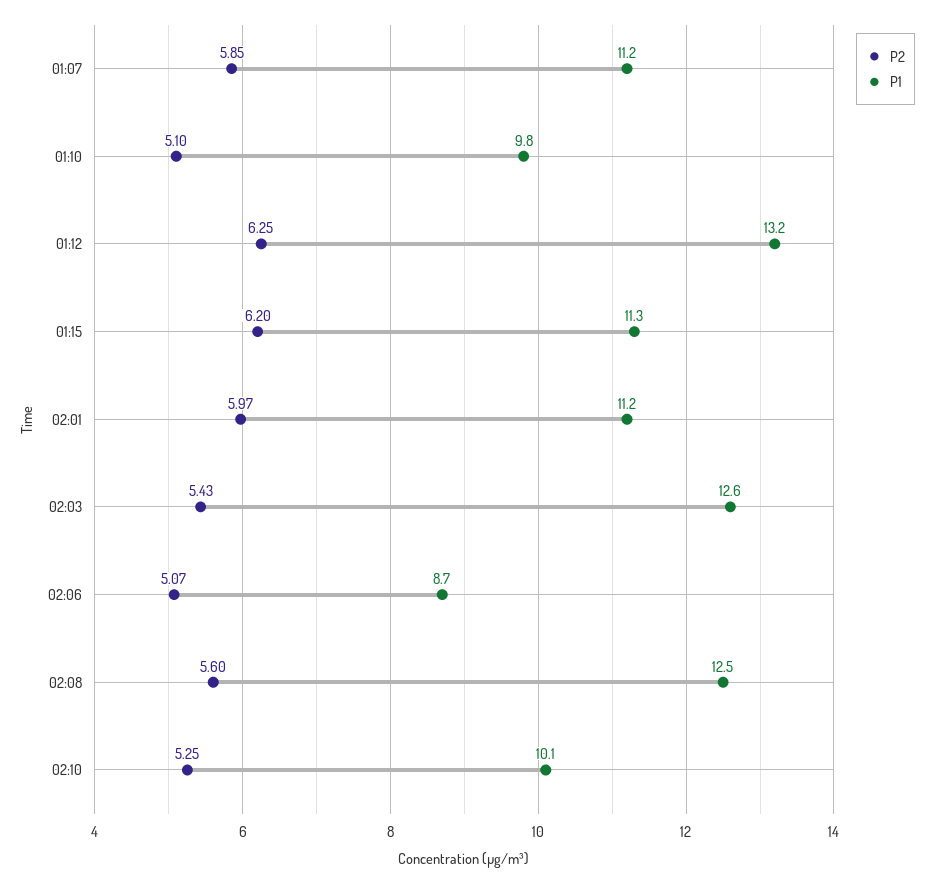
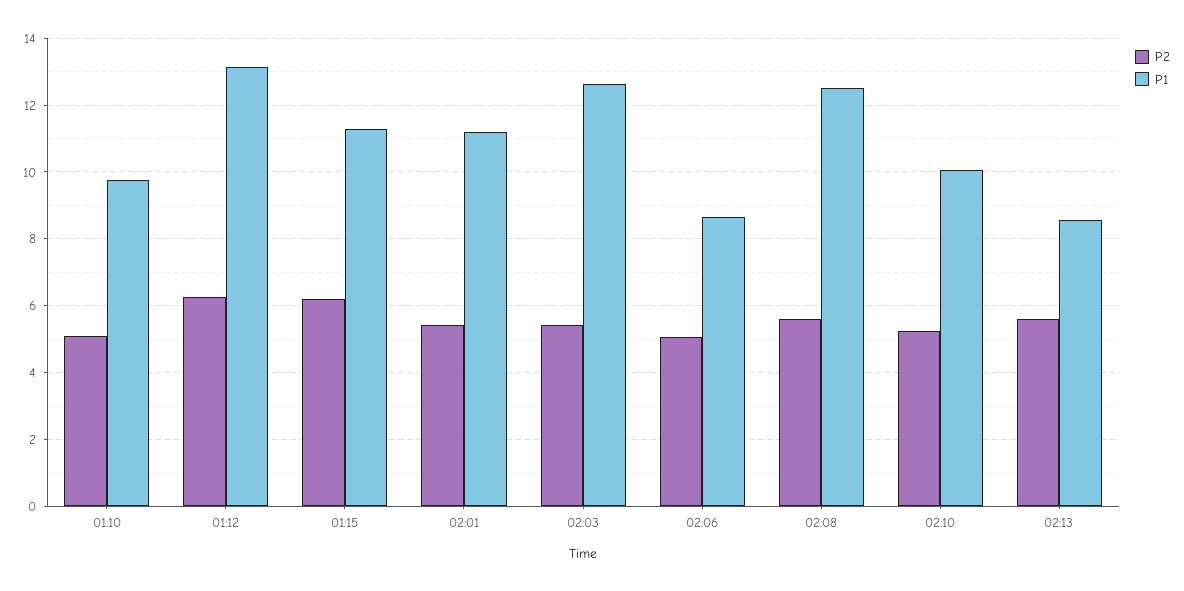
P2, 01:07: 5.85 -> none
P1, 01:07: 11.2 -> none
P2, 02:01: 5.97 -> 5.4
P2, 02:13: none -> 5.6
P1, 02:13: none -> 8.6

